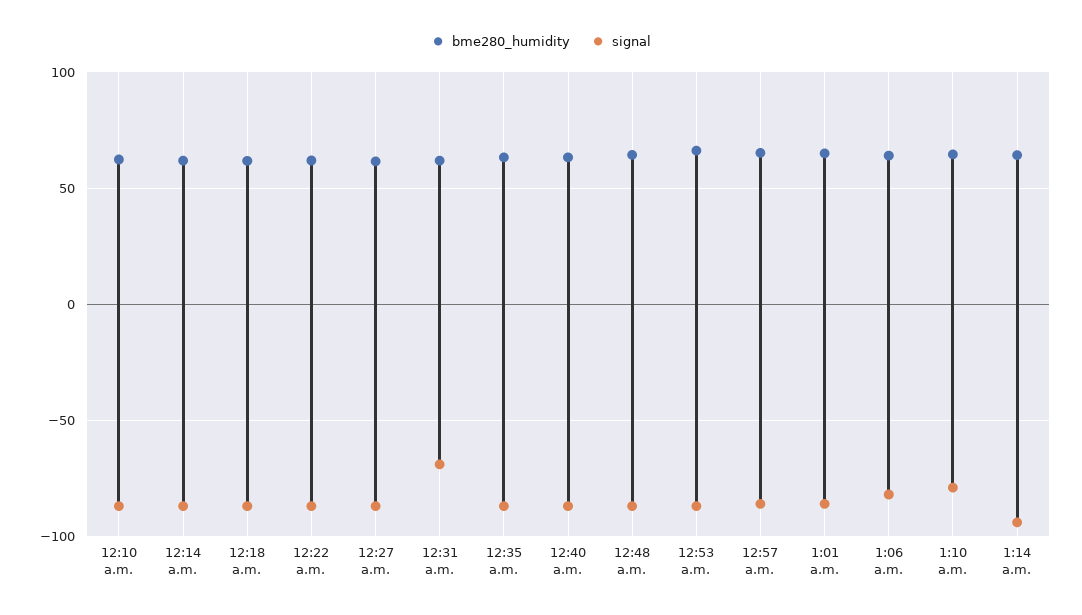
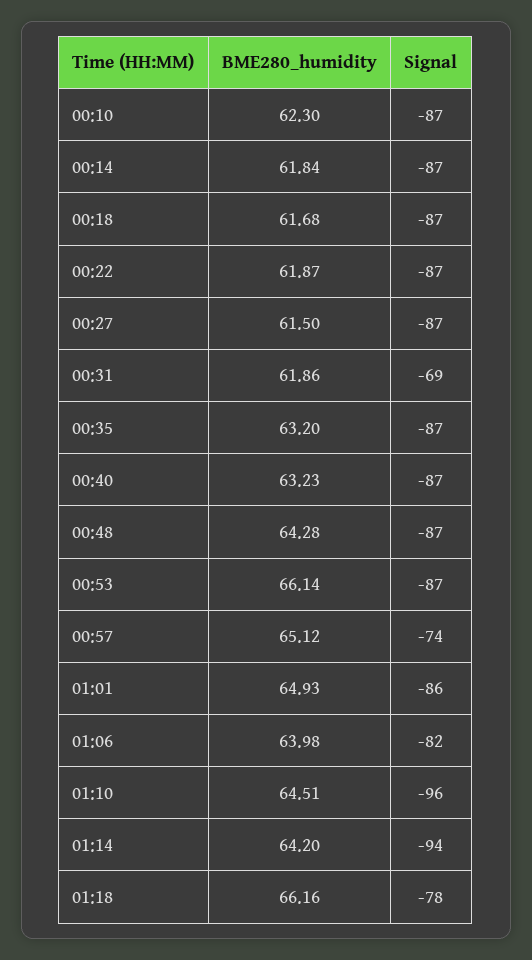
signal, 12:57 a.m.: -85 -> -74
signal, 1:10 a.m.: -80 -> -96
bme280_humidity, 01:18: none -> 66.16
signal, 01:18: none -> -78

